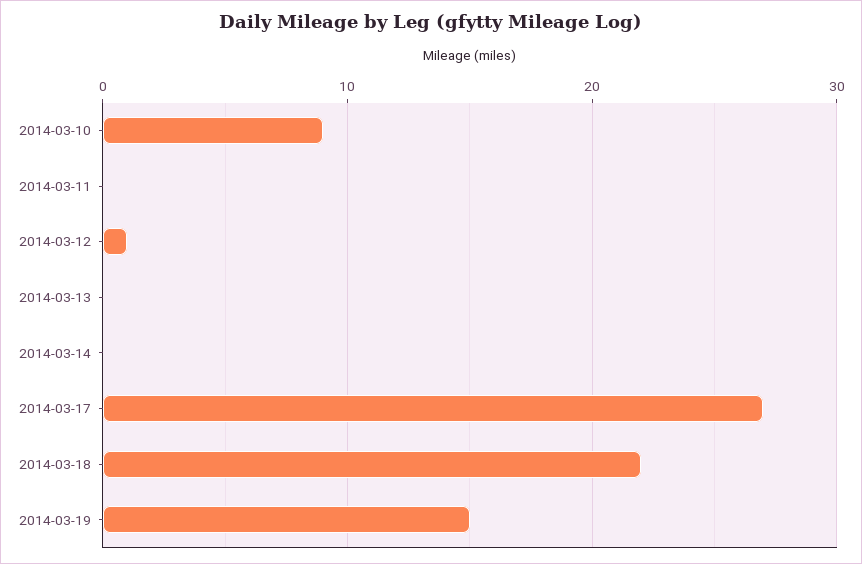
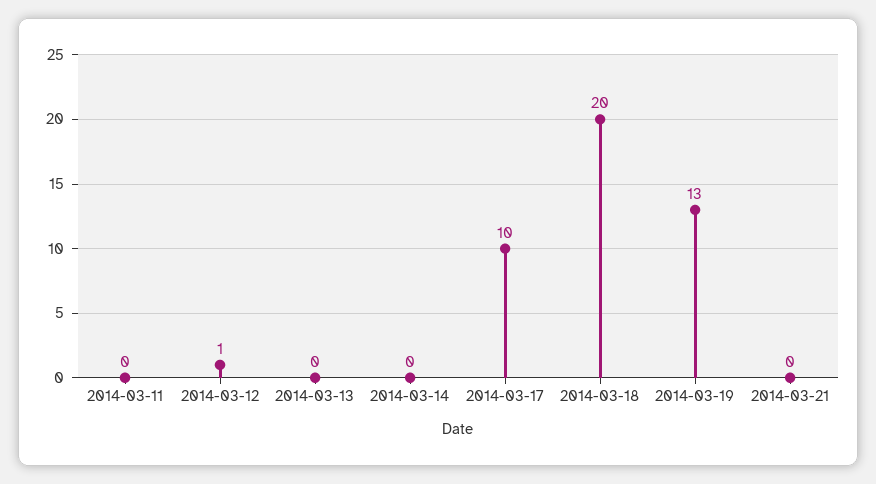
2014-03-10: 9 -> none
2014-03-17: 27 -> 10
2014-03-18: 22 -> 20
2014-03-19: 15 -> 13
2014-03-21: none -> 0

